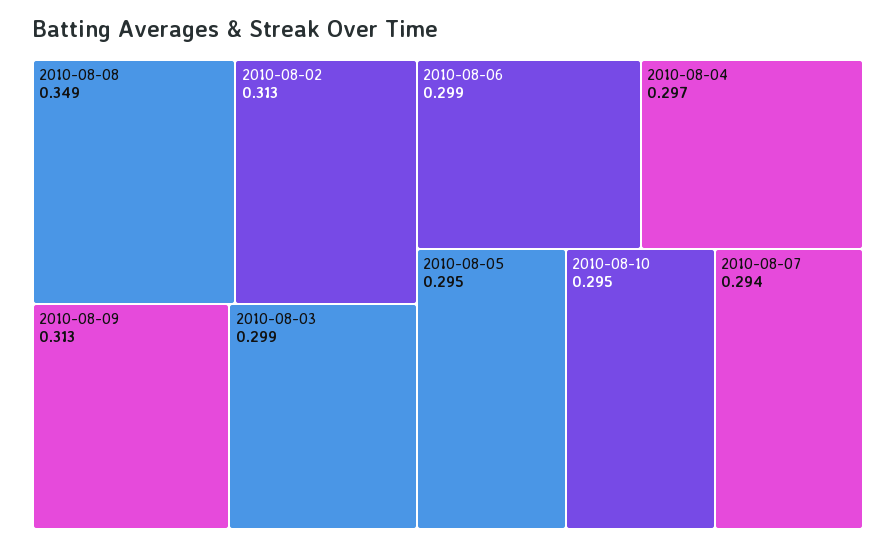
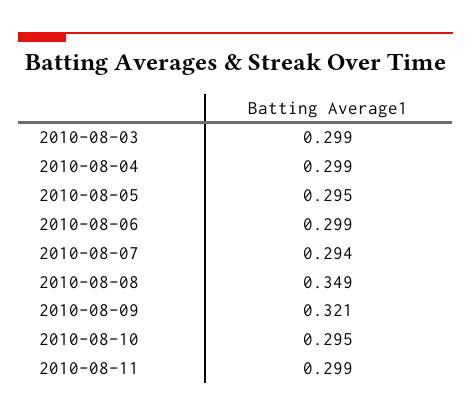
2010-08-02: 0.313 -> none
2010-08-09: 0.313 -> 0.321
2010-08-04: 0.297 -> 0.299
2010-08-11: none -> 0.299

